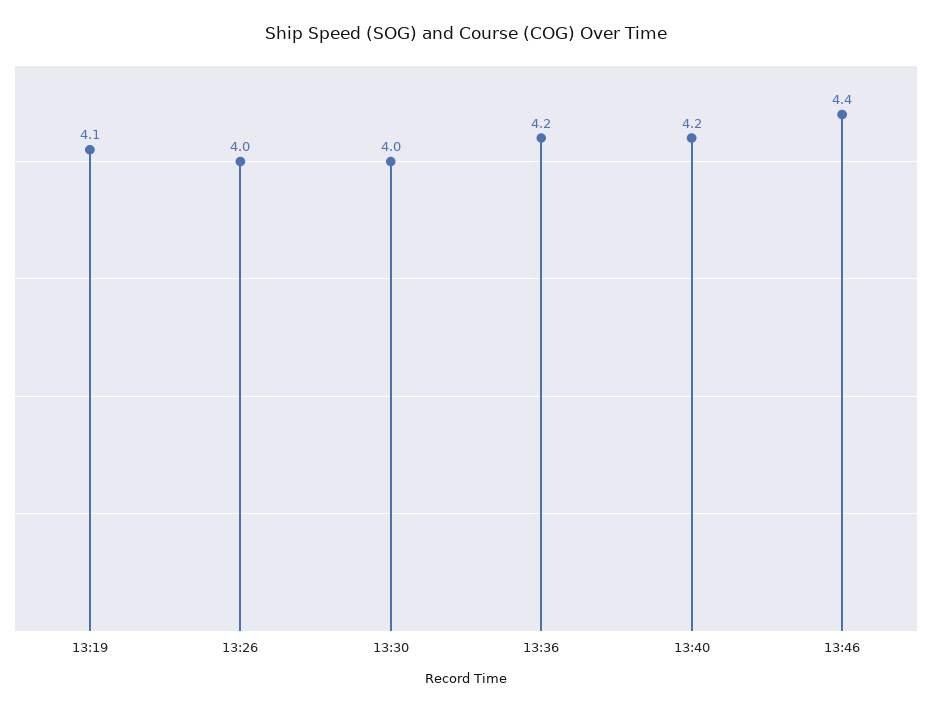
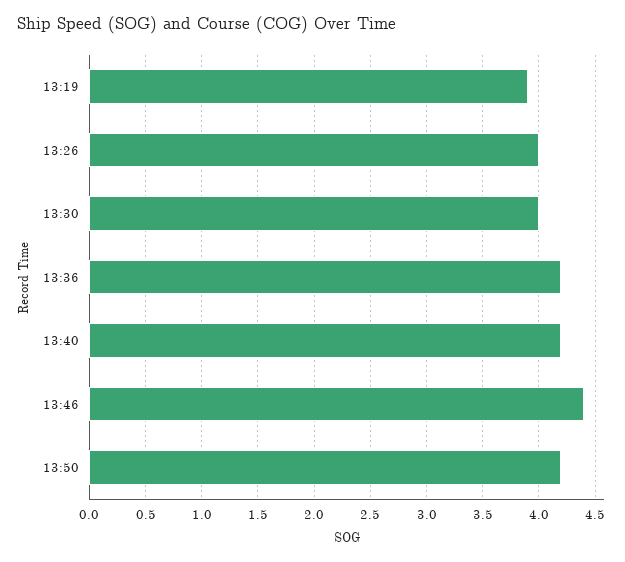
13:19: 4.1 -> 3.9
13:50: none -> 4.2

